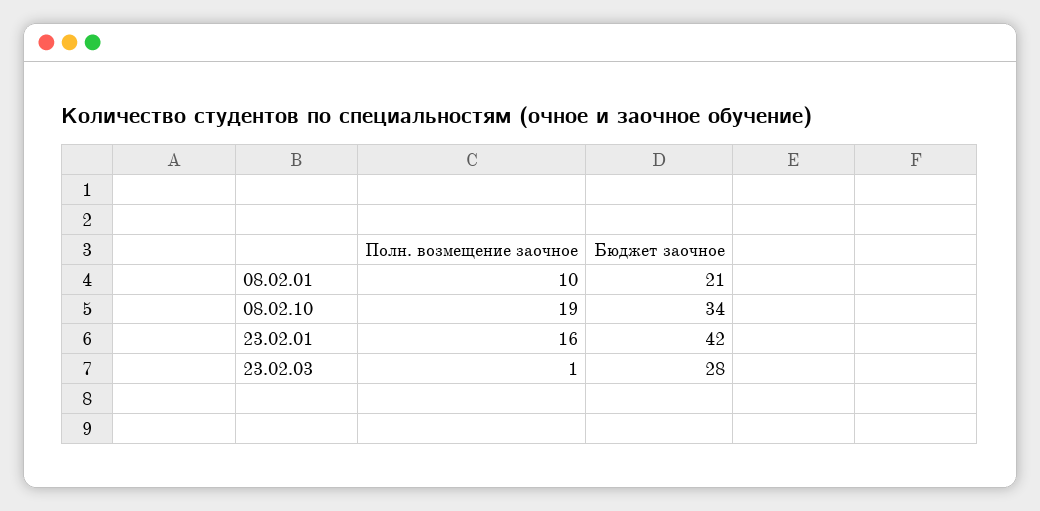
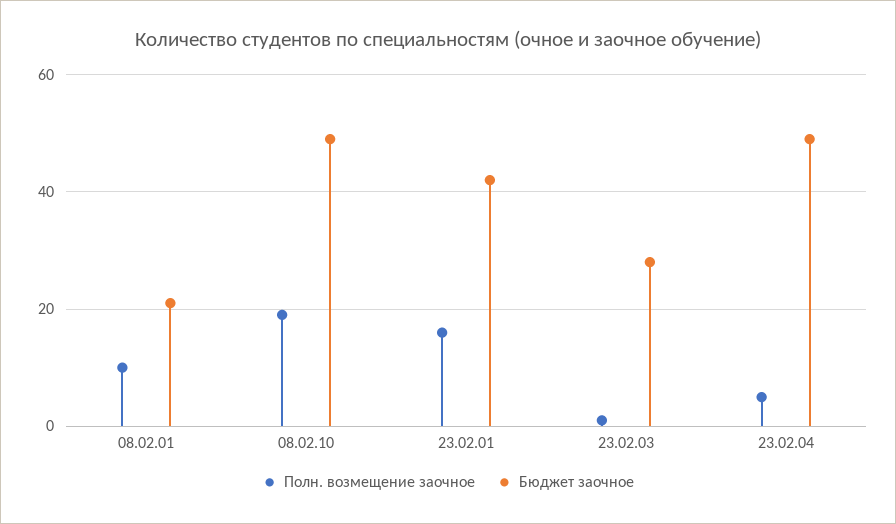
Бюджет заочное, 08.02.10: 34 -> 50
Полн. возмещение заочное, 23.02.04: none -> 5
Бюджет заочное, 23.02.04: none -> 50

